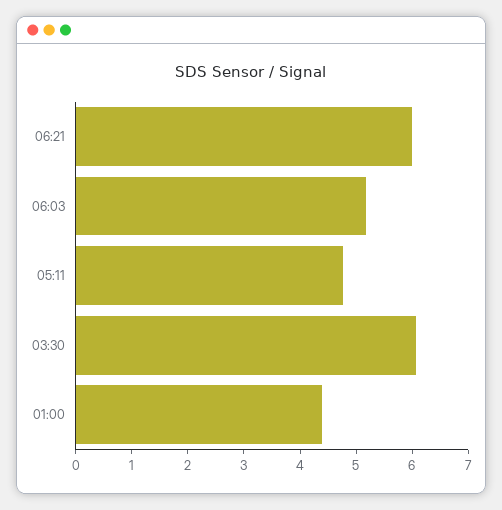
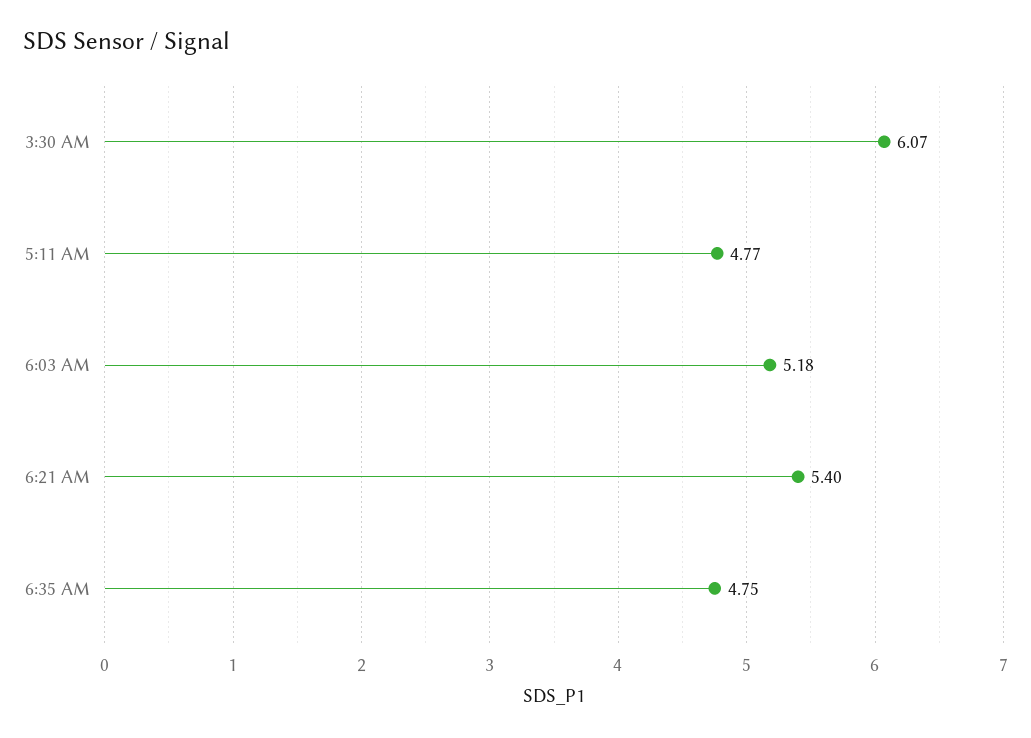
06:21: 6 -> 5.4
01:00: 4.4 -> none
6:35 AM: none -> 4.75

